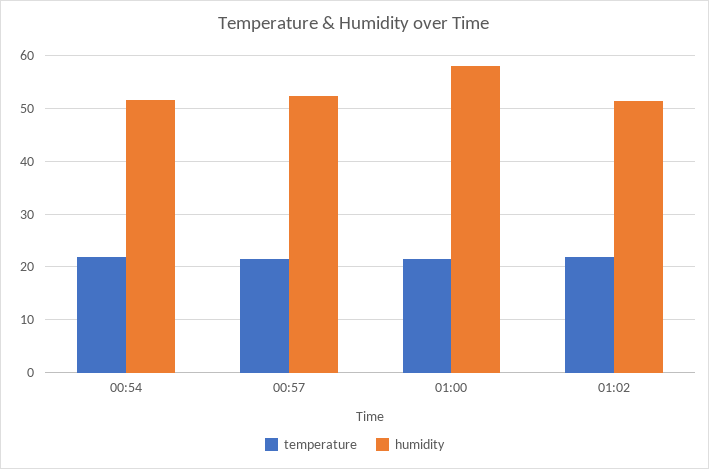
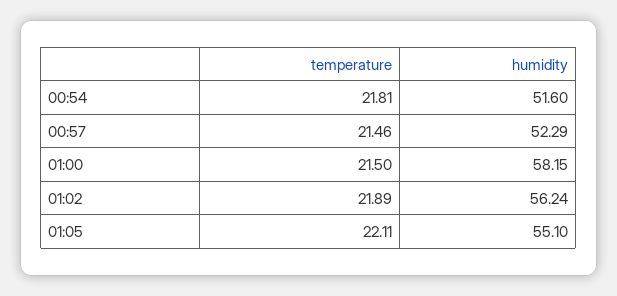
humidity, 01:02: 52 -> 56.24
temperature, 01:05: none -> 22.11
humidity, 01:05: none -> 55.1

